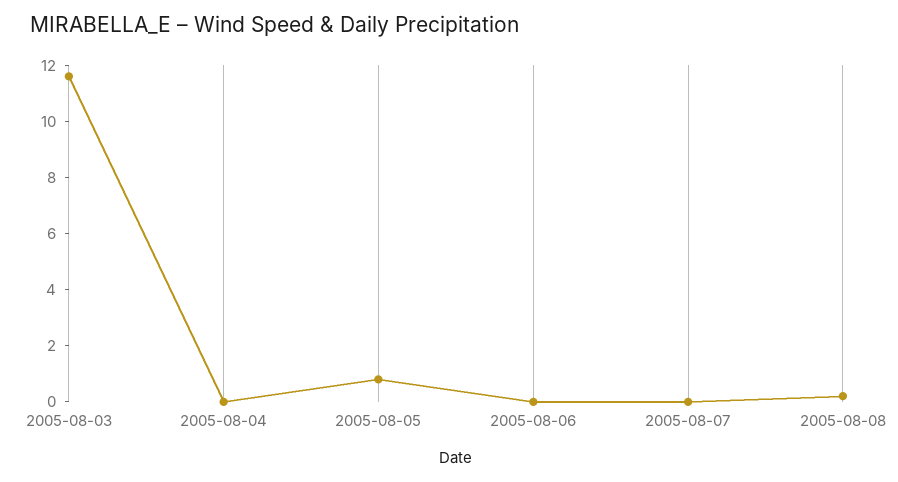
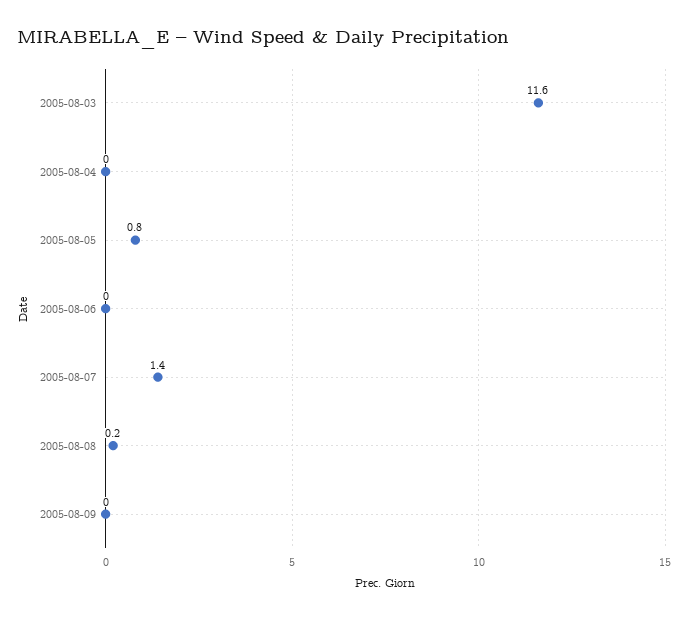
2005-08-07: 0 -> 1.4
2005-08-09: none -> 0

